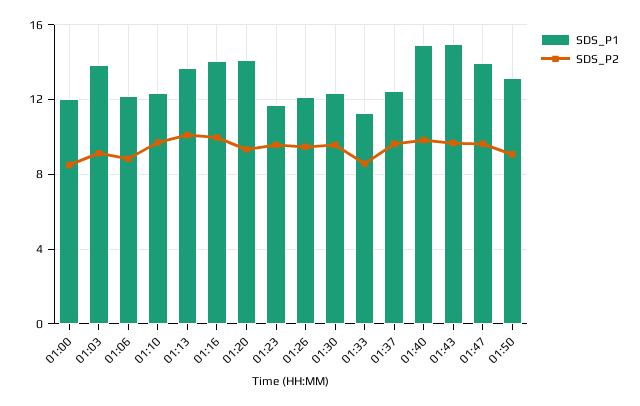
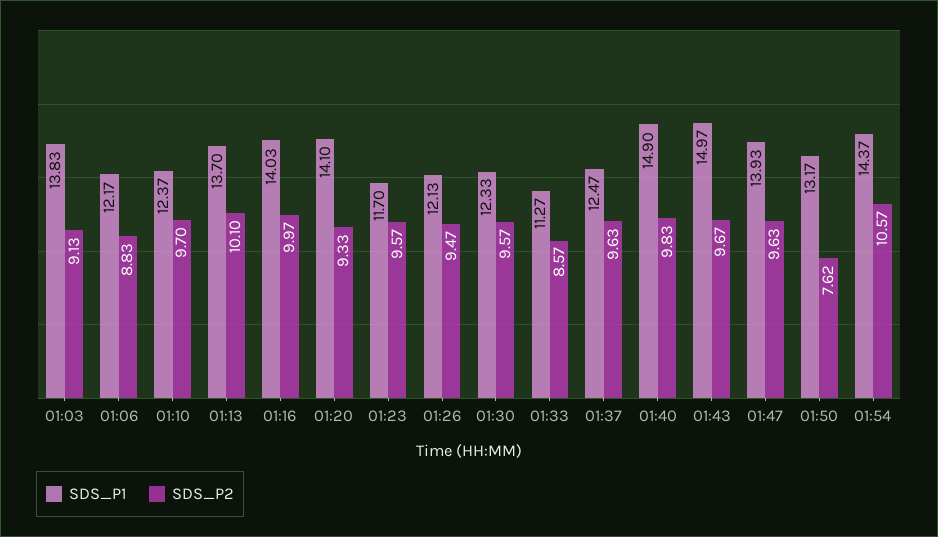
SDS_P1, 01:00: 12 -> none
SDS_P2, 01:00: 8.5 -> none
SDS_P2, 01:50: 9 -> 7.62
SDS_P1, 01:54: none -> 14.37
SDS_P2, 01:54: none -> 10.57

